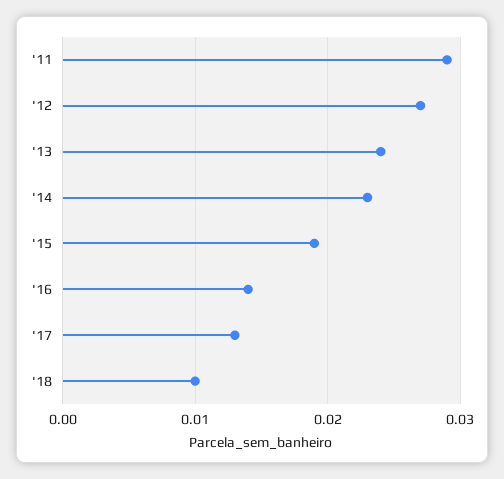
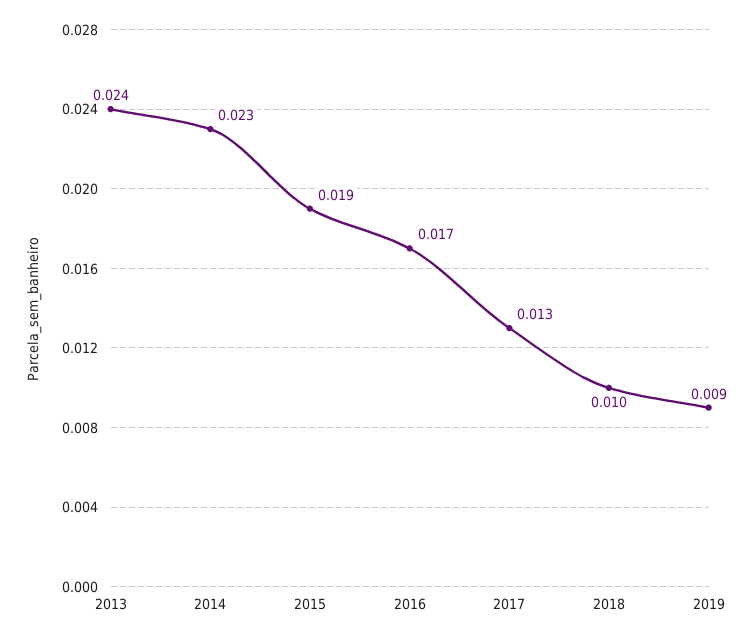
'11: 0.029 -> none
'12: 0.027 -> none
'16: 0.014 -> 0.017
2019: none -> 0.009

